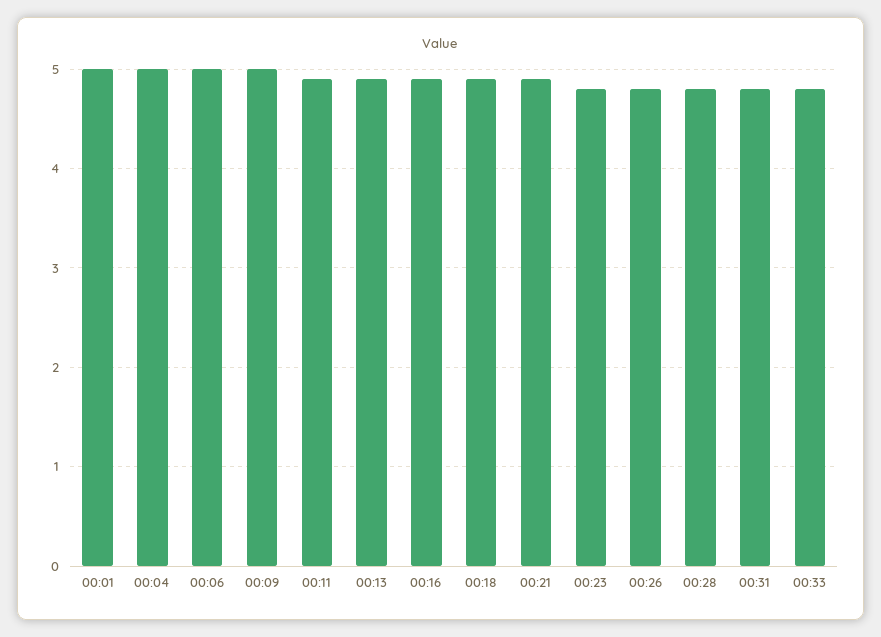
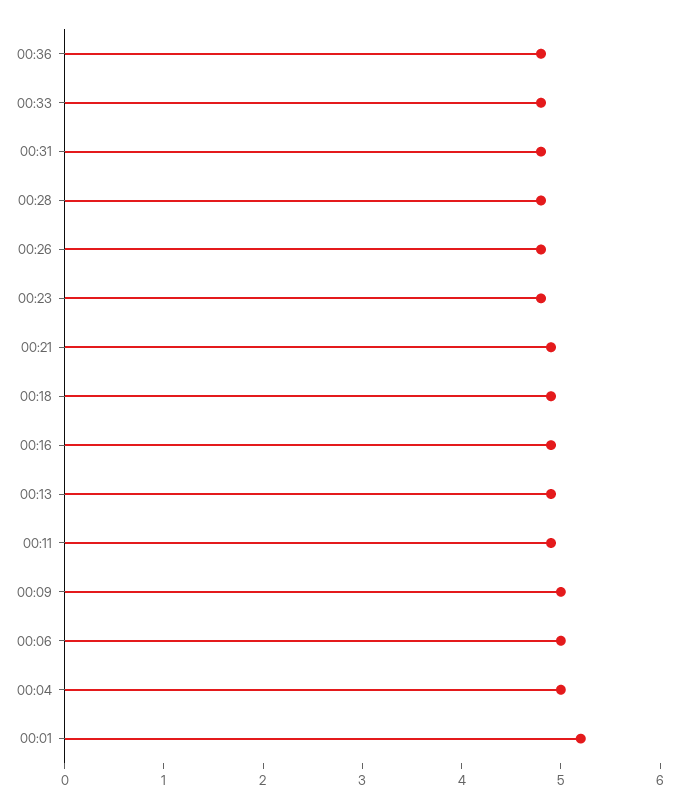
00:01: 5 -> 5.2
00:36: none -> 4.8

